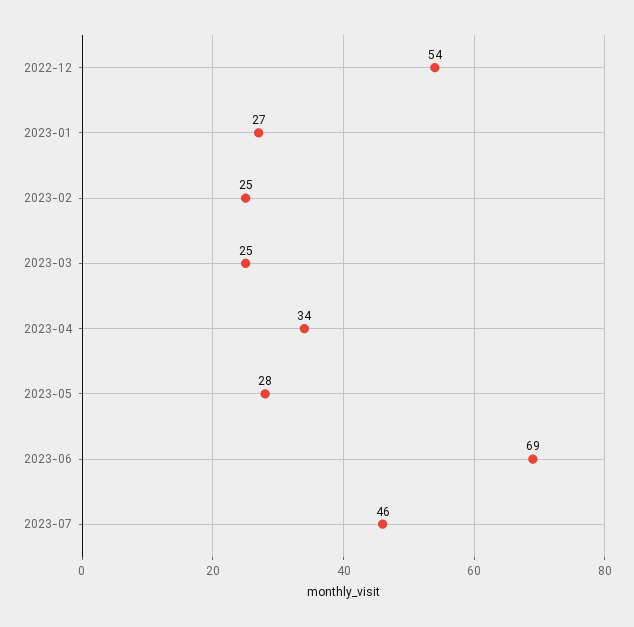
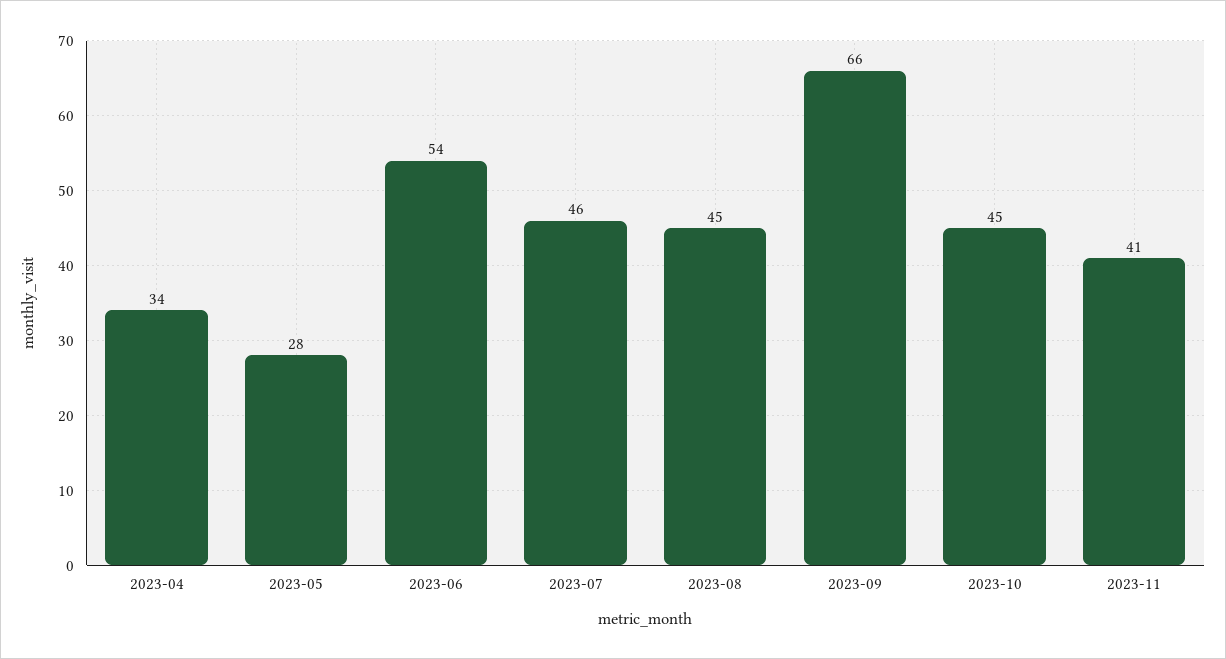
2022-12: 54 -> none
2023-01: 27 -> none
2023-02: 25 -> none
2023-03: 25 -> none
2023-06: 69 -> 54
2023-08: none -> 45
2023-09: none -> 66
2023-10: none -> 45
2023-11: none -> 41

